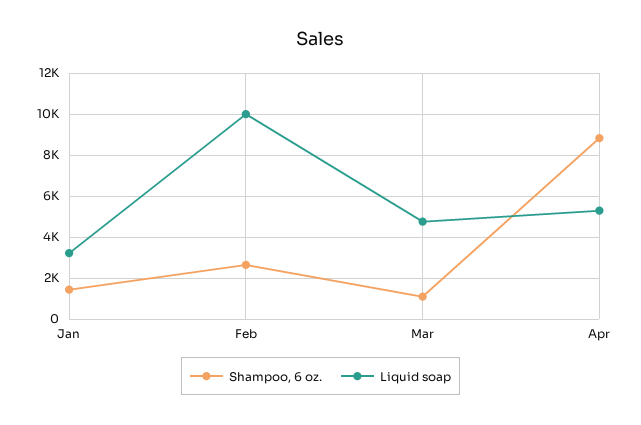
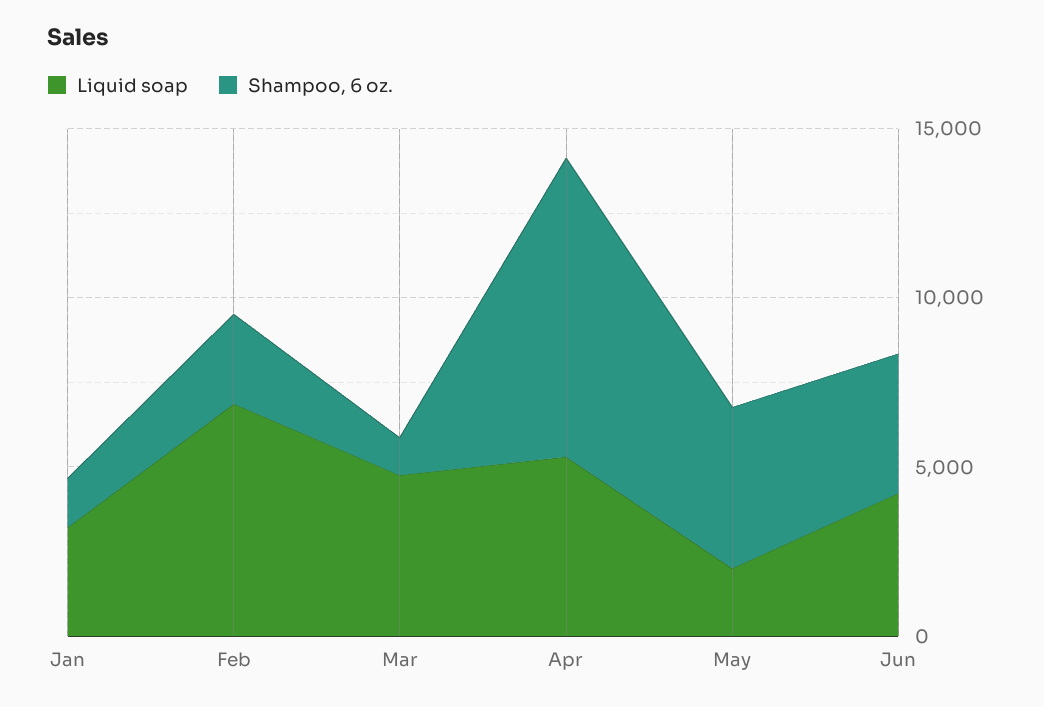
Liquid soap, Feb: 10000 -> 7000
Liquid soap, May: none -> 2000
Shampoo, 6 oz., May: none -> 5000
Liquid soap, Jun: none -> 4000
Shampoo, 6 oz., Jun: none -> 4000

